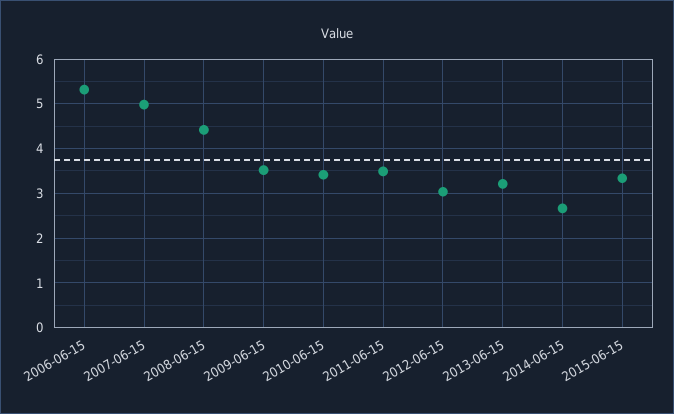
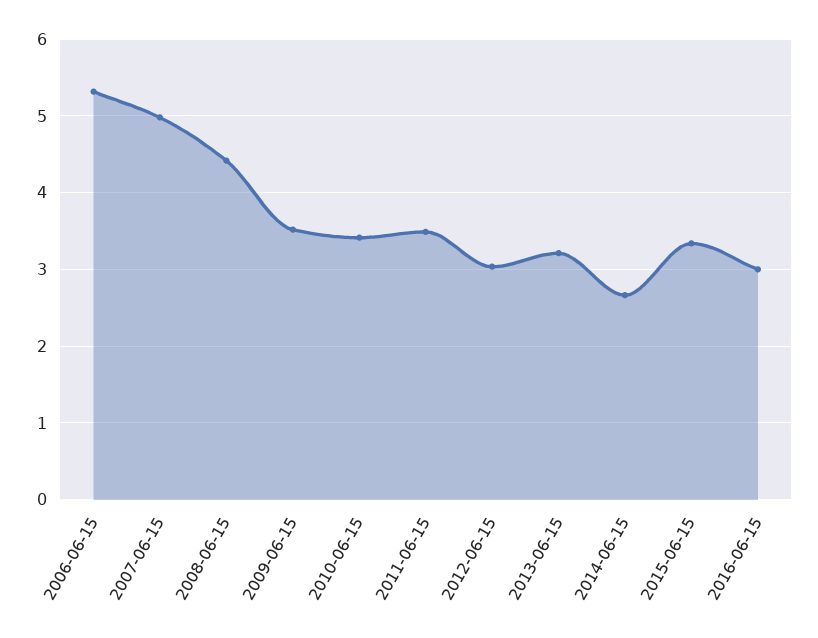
2016-06-15: none -> 3

